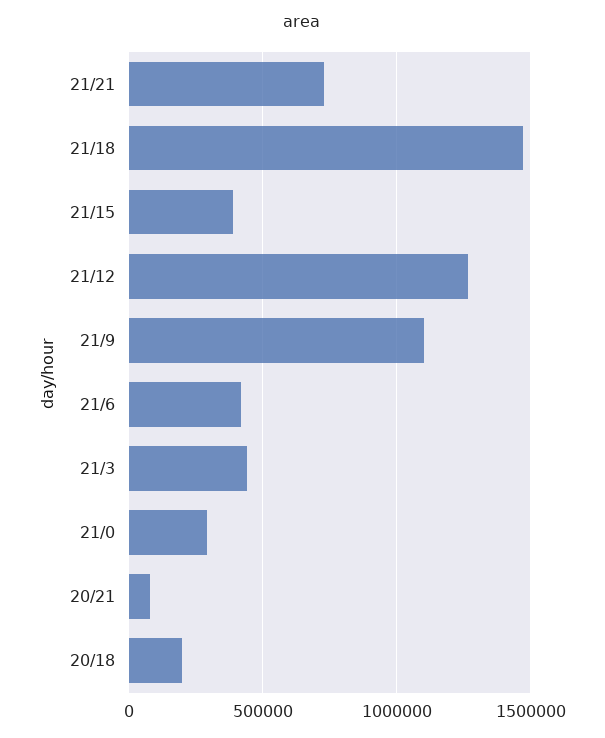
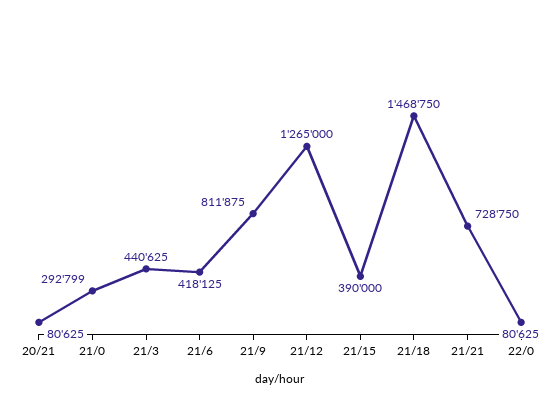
21/9: 1100000 -> 811875
20/18: 200000 -> none
22/0: none -> 80625

